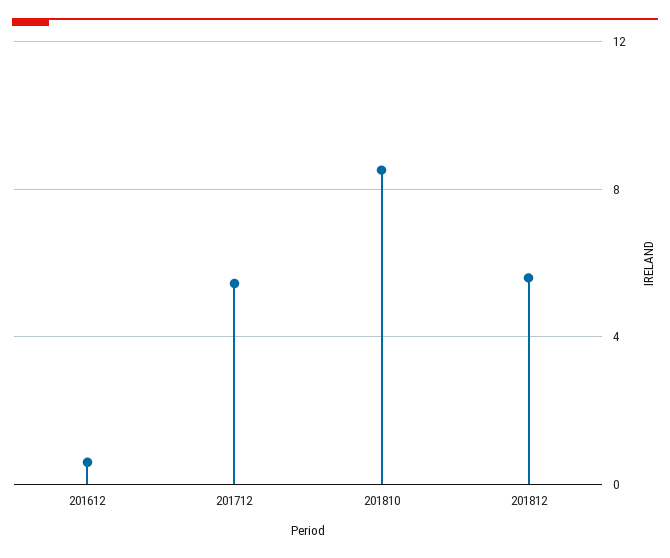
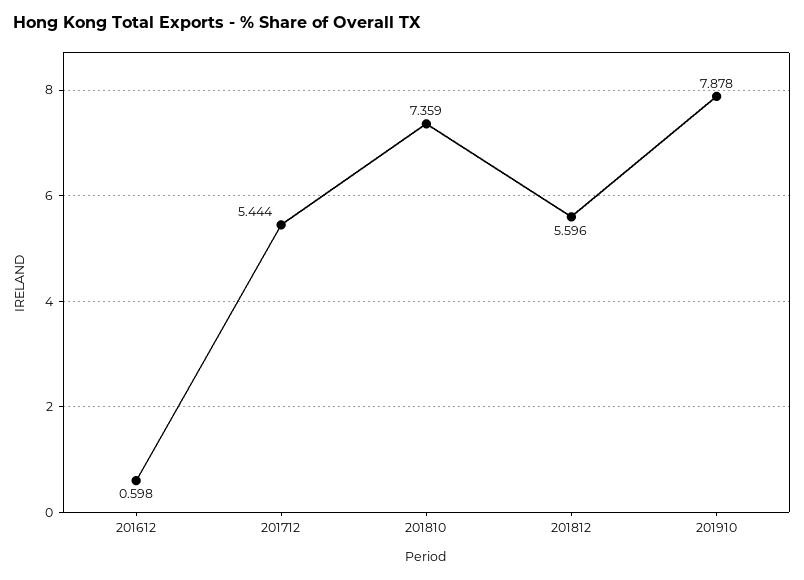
201810: 8.5 -> 7.359
201910: none -> 7.878

